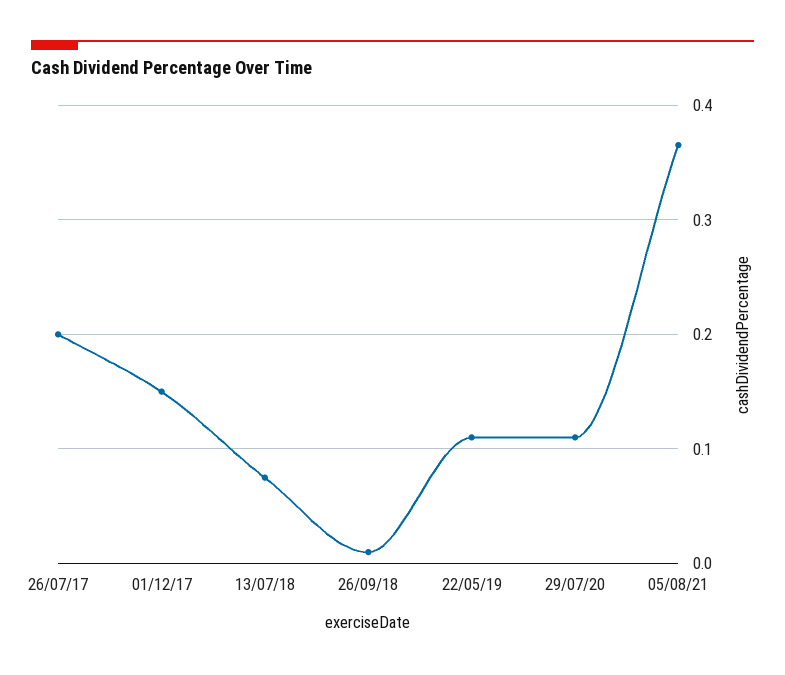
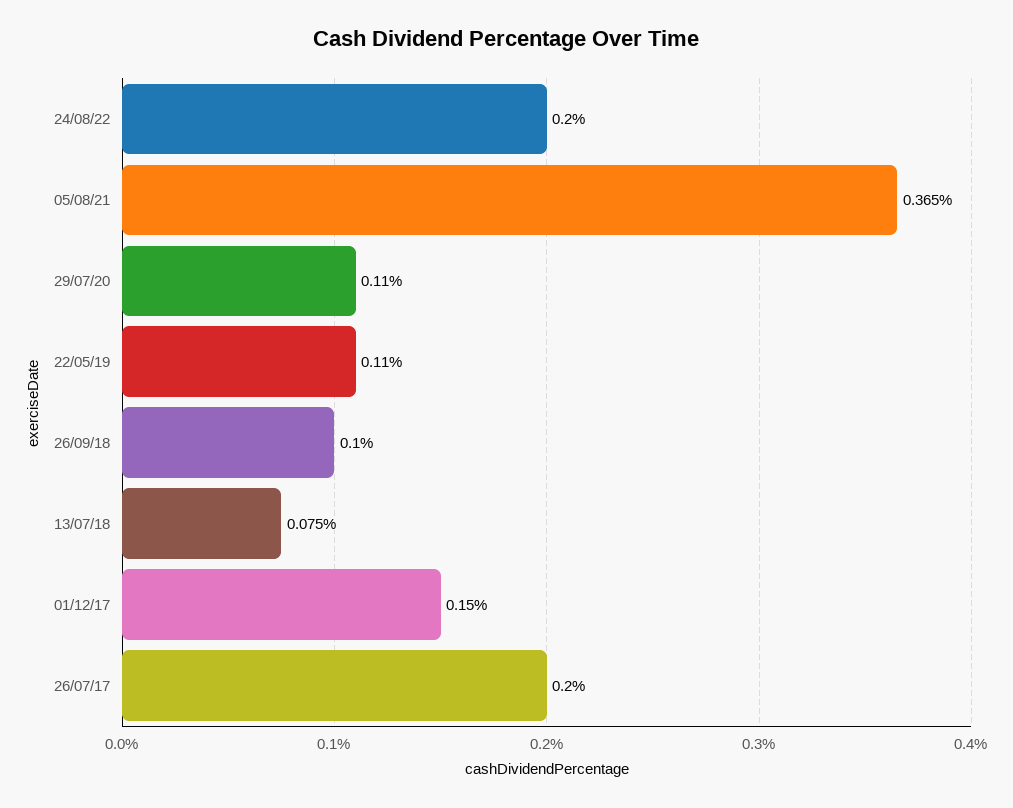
26/09/18: 0.01 -> 0.1
24/08/22: none -> 0.2

